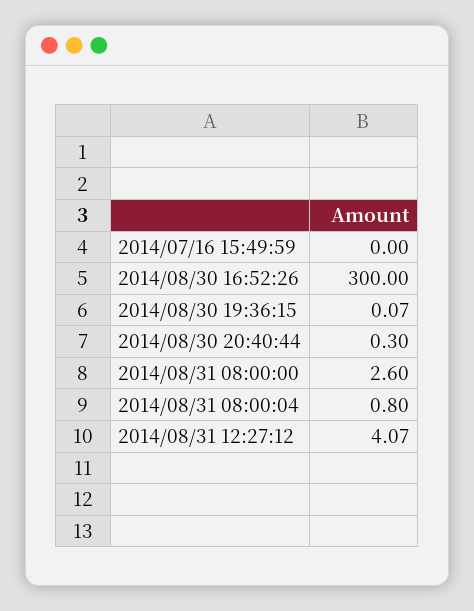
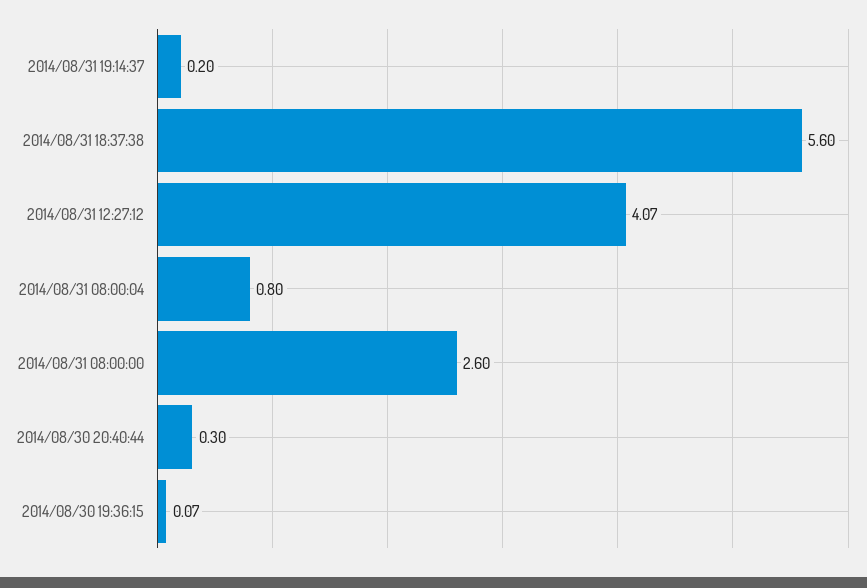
2014/07/16 15:49:59: 0 -> none
2014/08/30 16:52:26: 300 -> none
2014/08/31 19:14:37: none -> 0.2
2014/08/31 18:37:38: none -> 5.6

